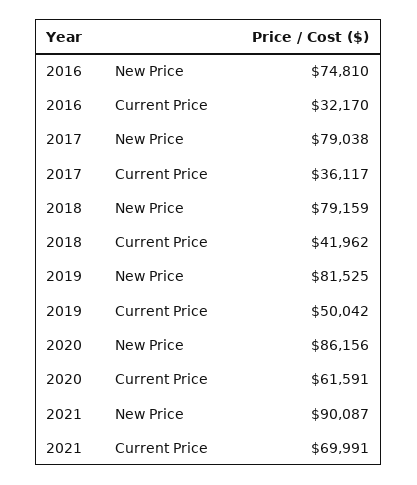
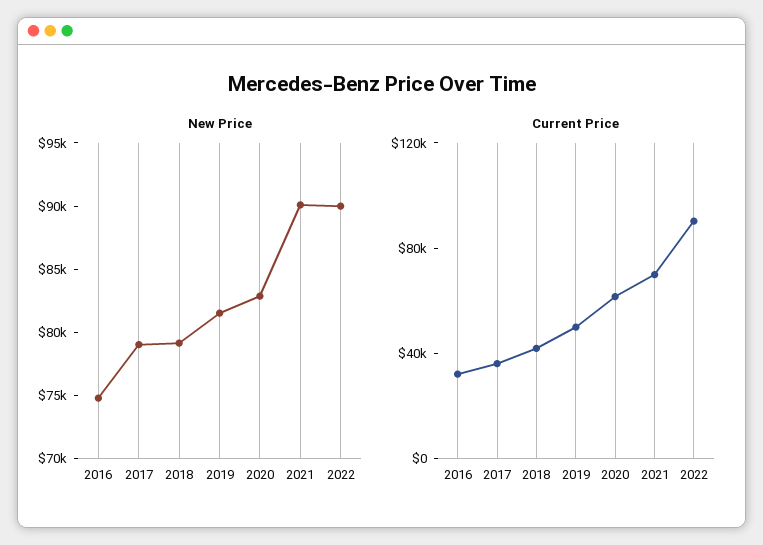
New Price, 2020: 86156 -> 83000
New Price, 2022: none -> 90000
Current Price, 2022: none -> 90000

